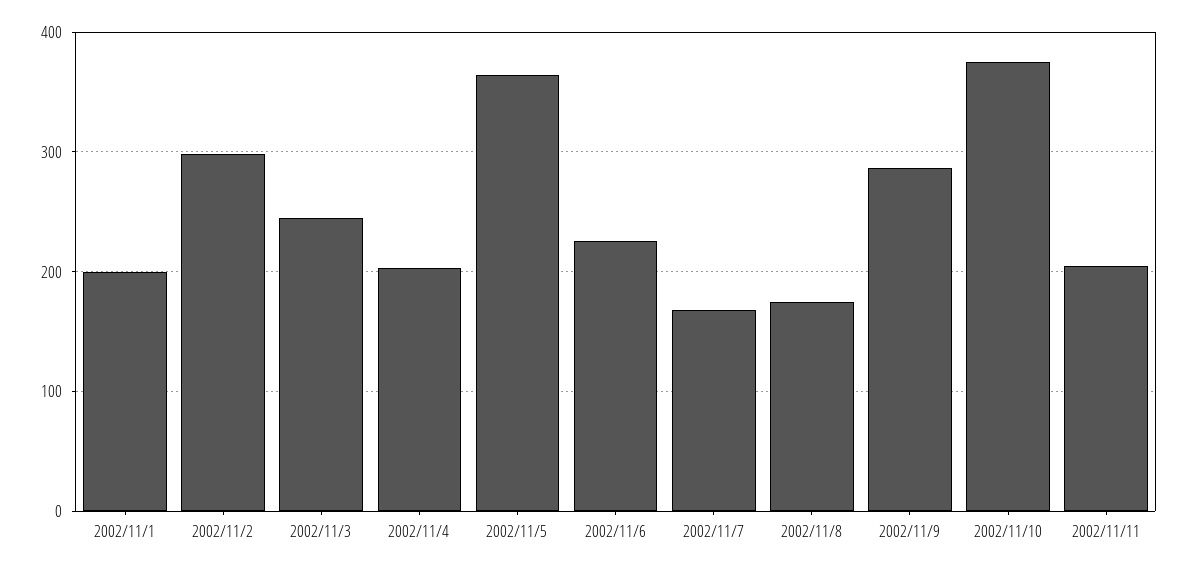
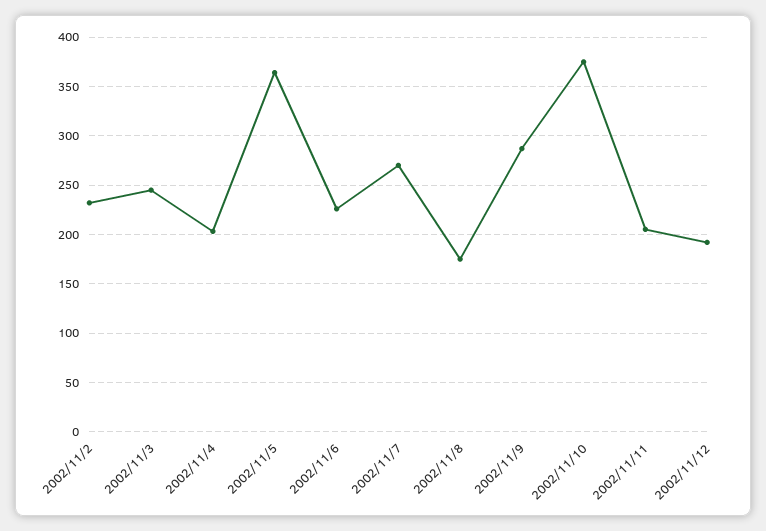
2002/11/1: 200 -> none
2002/11/2: 300 -> 230
2002/11/7: 170 -> 270
2002/11/12: none -> 190

